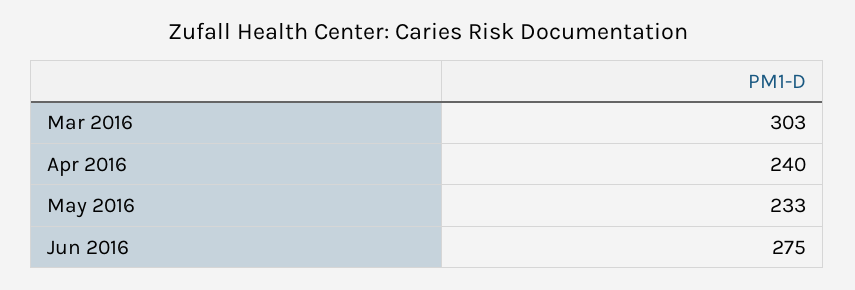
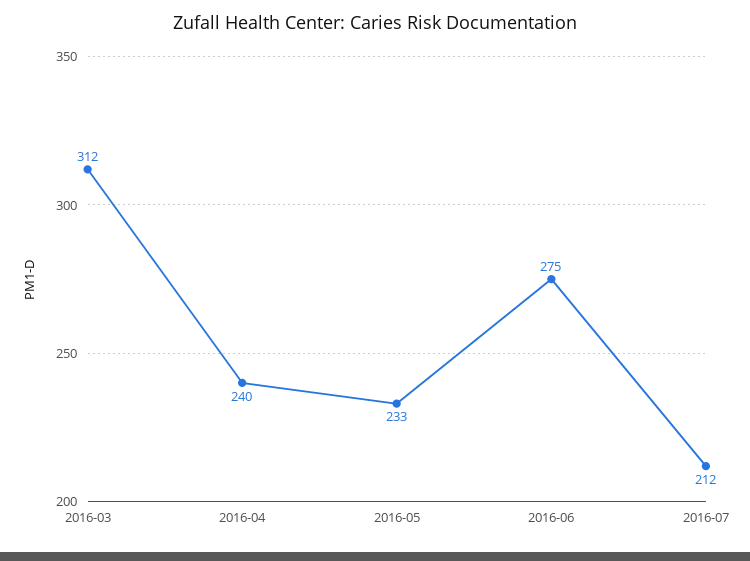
Mar 2016: 303 -> 312
2016-07: none -> 212

